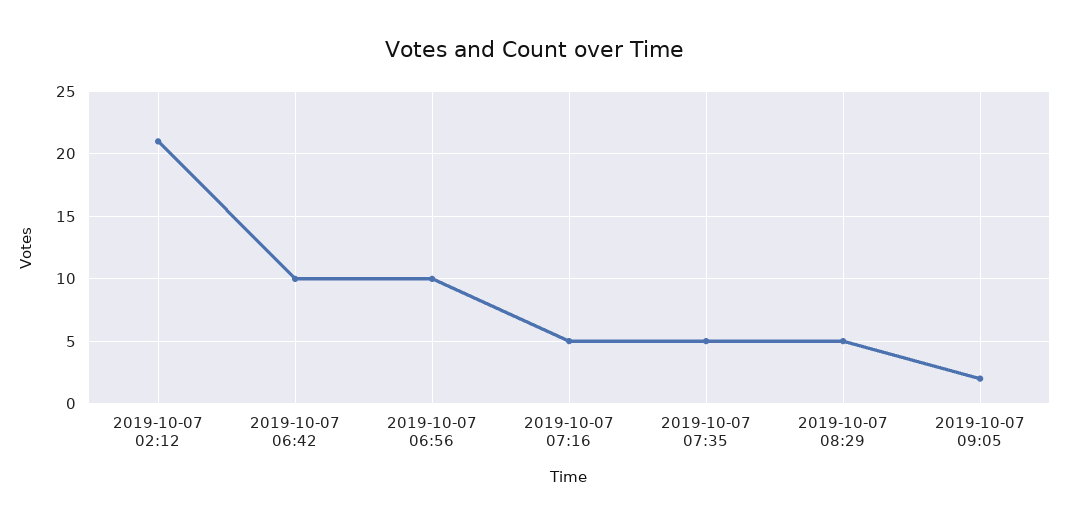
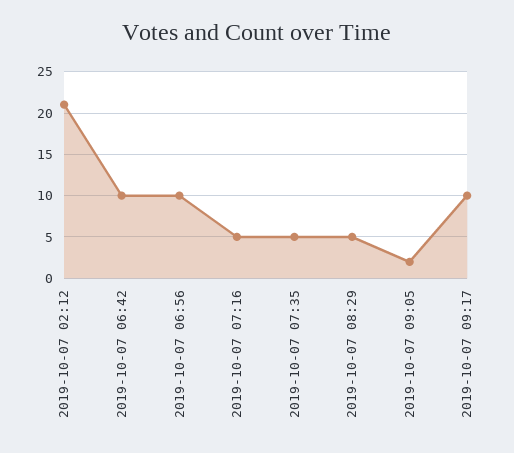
2019-10-07 09:17: none -> 10

